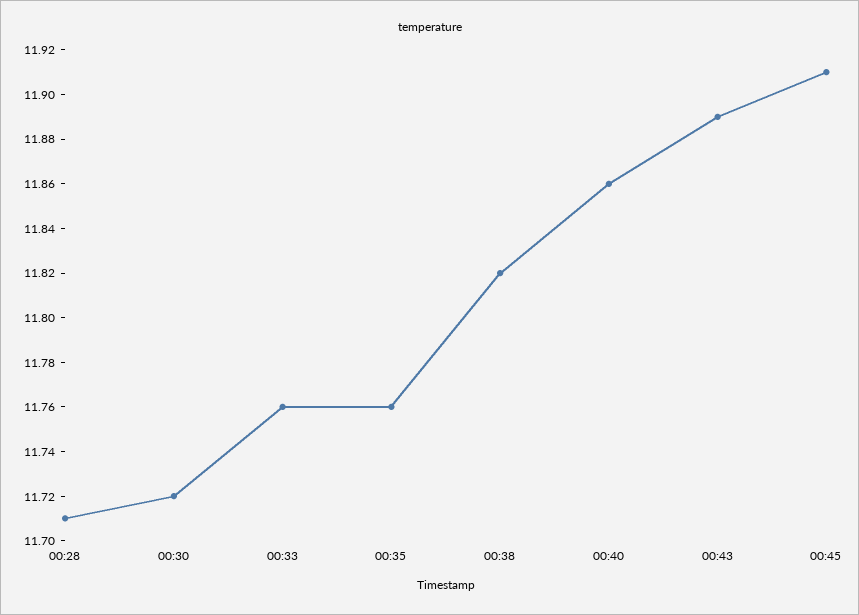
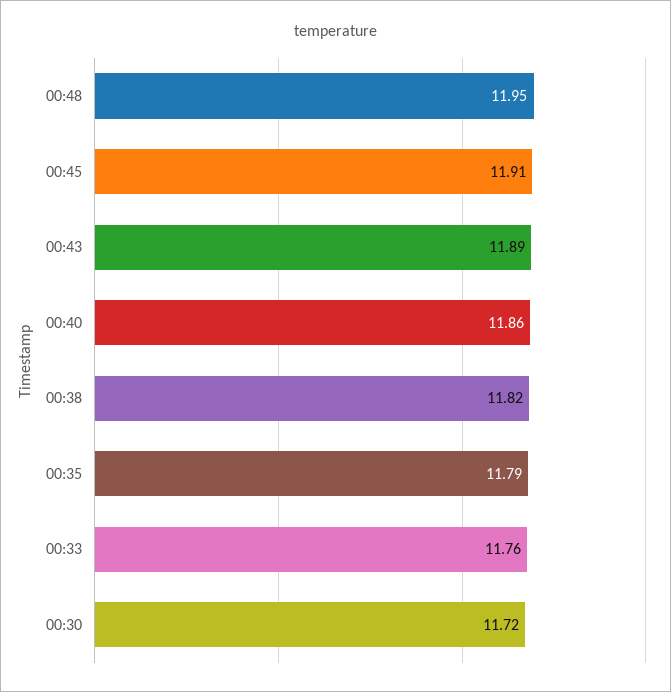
00:28: 11.71 -> none
00:35: 11.76 -> 11.79
00:48: none -> 11.95

